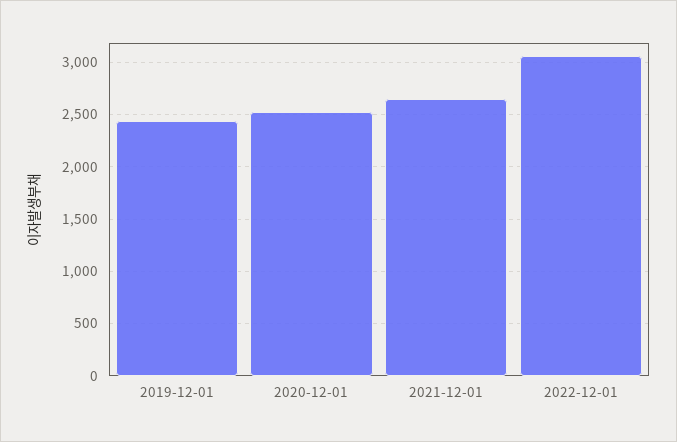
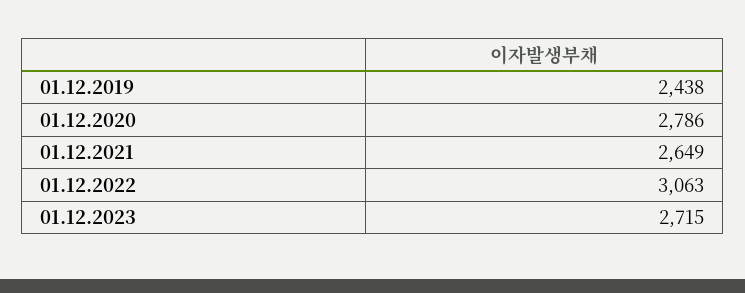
2020-12-01: 2500 -> 2786
01.12.2023: none -> 2715

